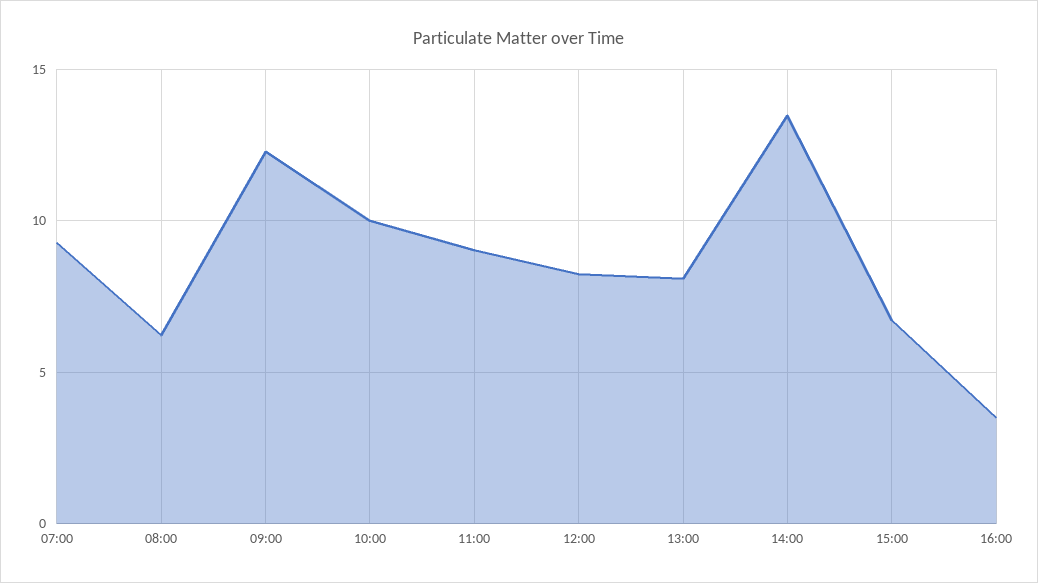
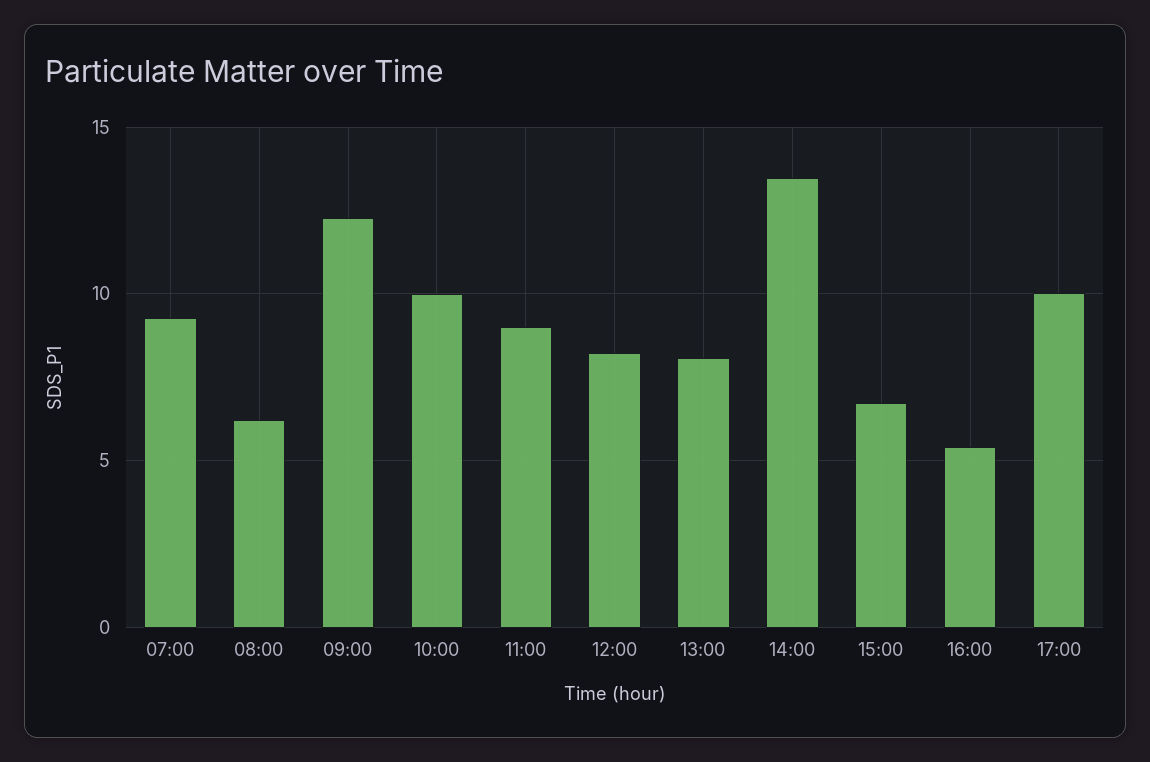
16:00: 3.5 -> 5.5
17:00: none -> 10

